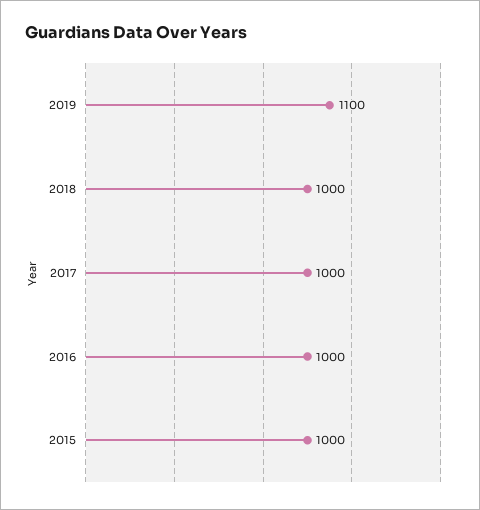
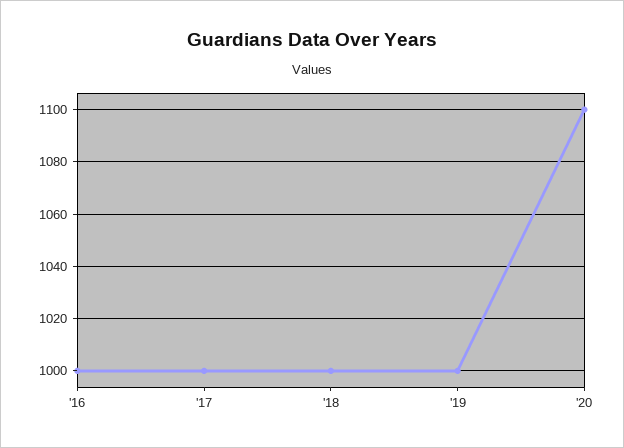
2019: 1100 -> 1000
2015: 1000 -> none
'20: none -> 1100

